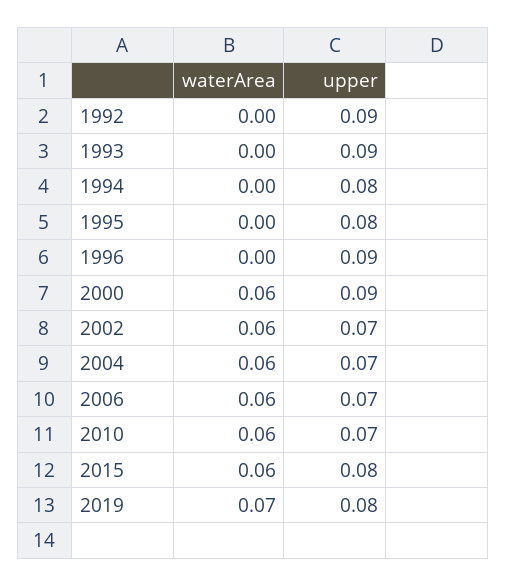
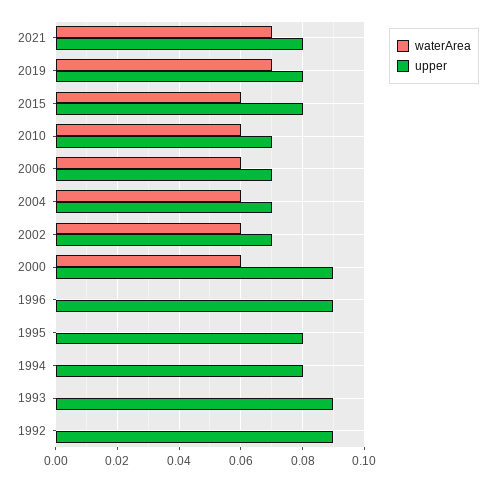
waterArea, 2021: none -> 0.07
upper, 2021: none -> 0.08

